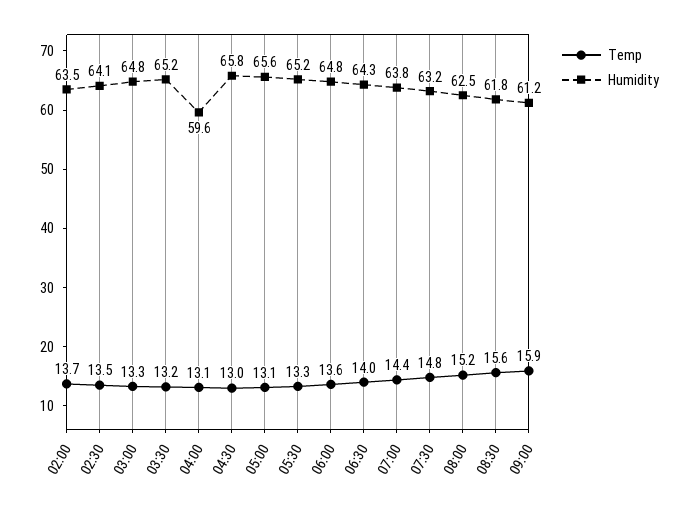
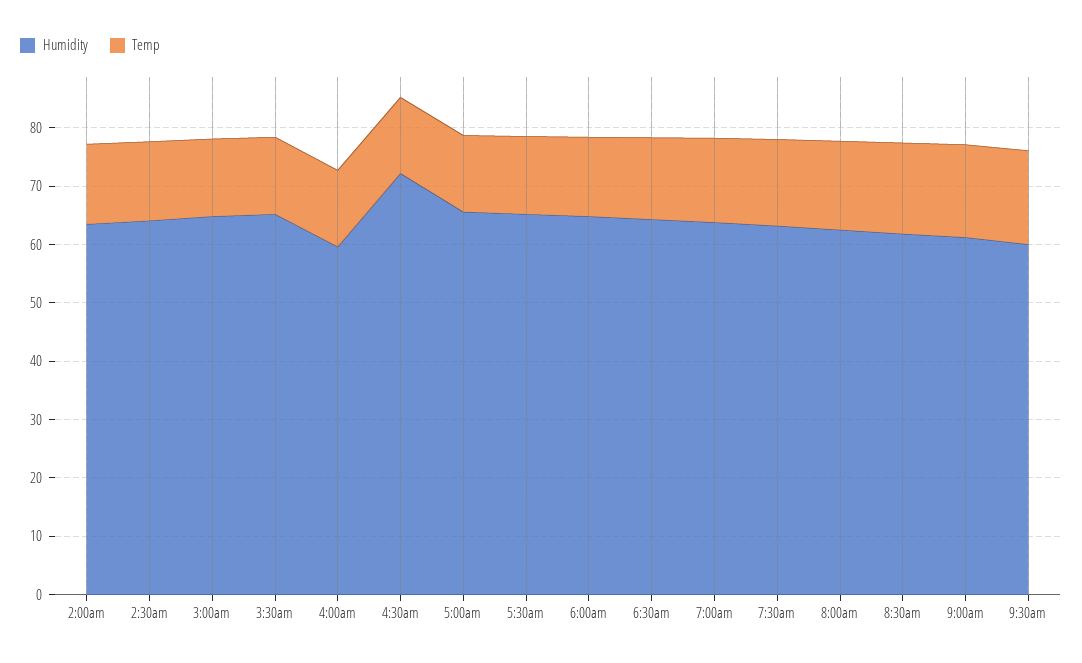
Humidity, 04:30: 65.8 -> 72
Humidity, 9:30am: none -> 60
Temp, 9:30am: none -> 16

